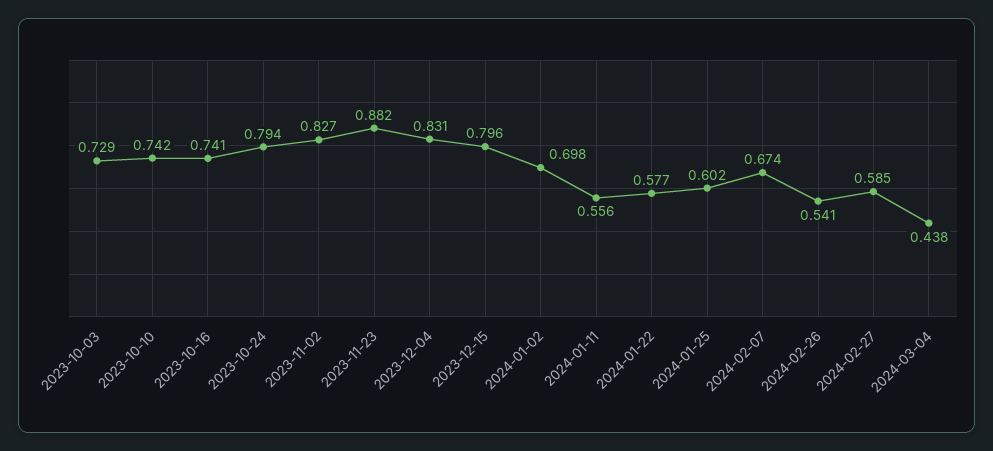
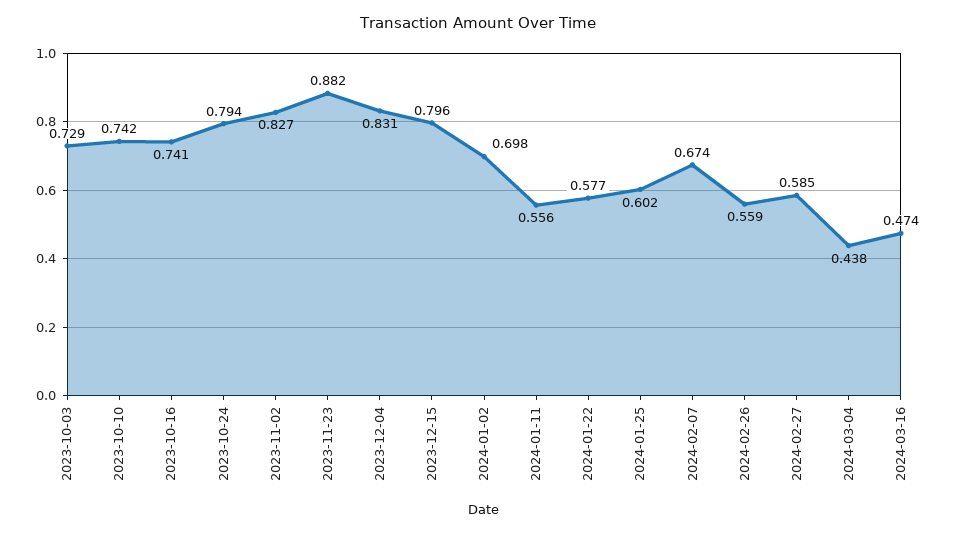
2024-02-26: 0.541 -> 0.559
2024-03-16: none -> 0.474

